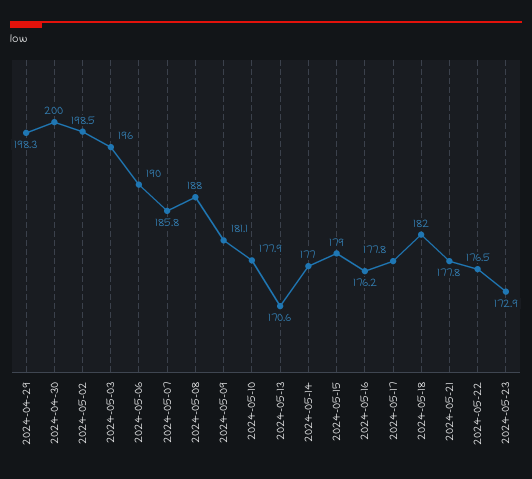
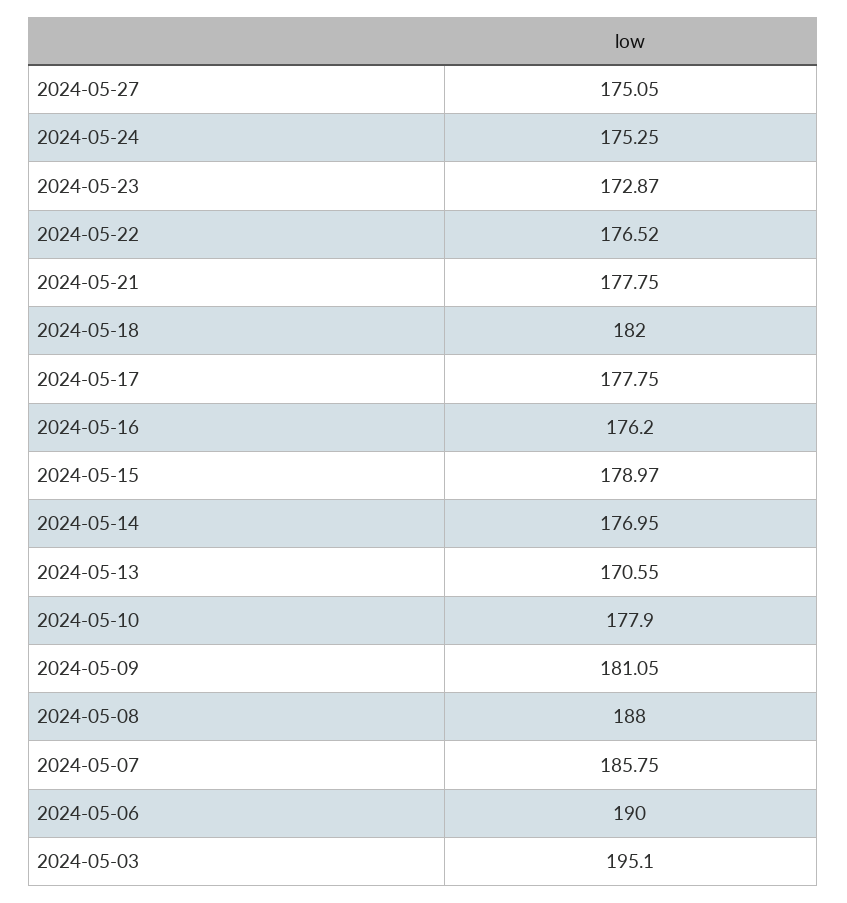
2024-04-29: 198.3 -> none
2024-04-30: 200 -> none
2024-05-02: 198.5 -> none
2024-05-03: 196 -> 195.1
2024-05-27: none -> 175.05
2024-05-24: none -> 175.25

